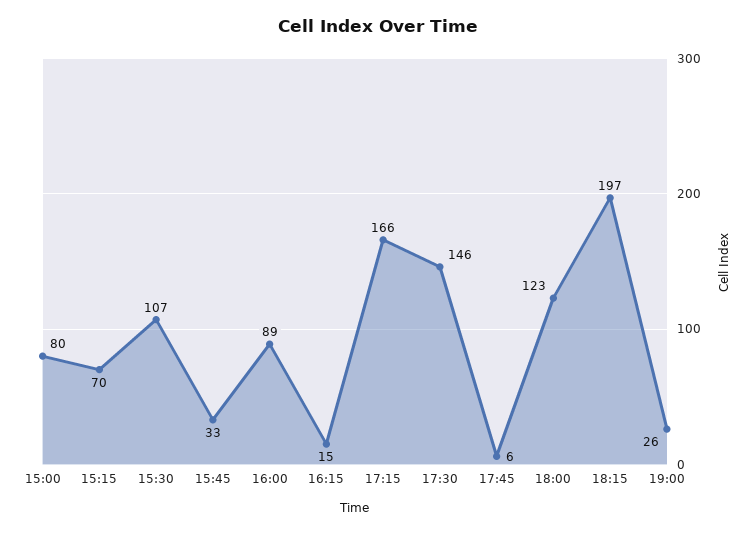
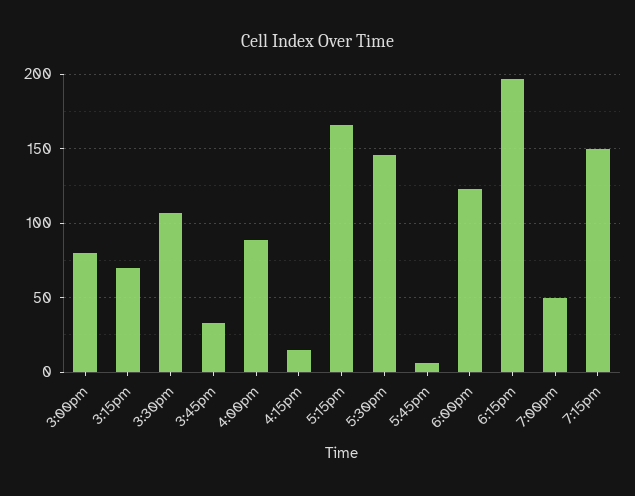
19:00: 26 -> 50
7:15pm: none -> 150

